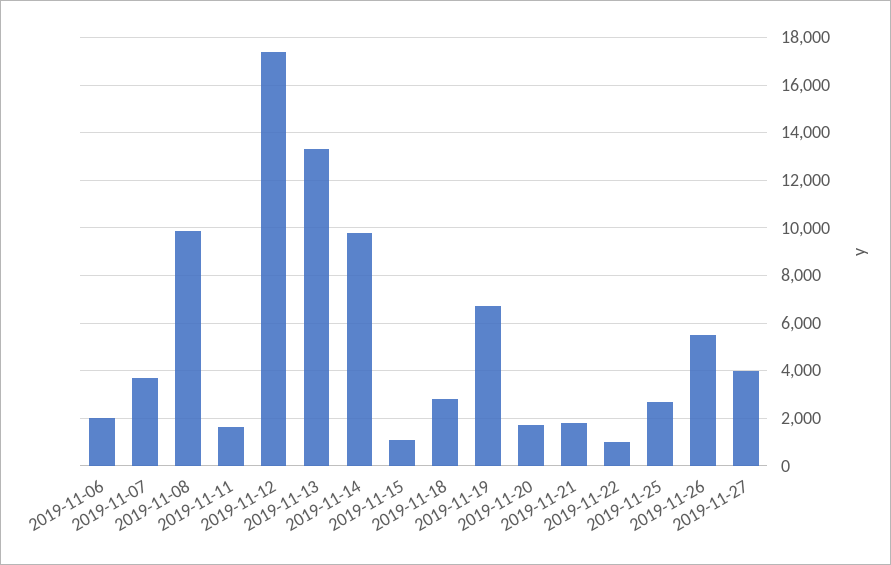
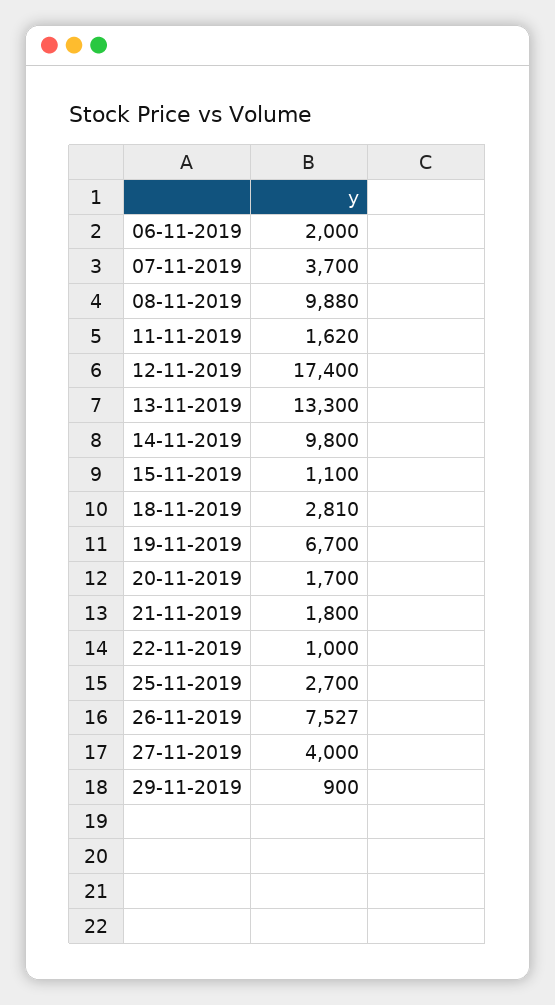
2019-11-26: 5500 -> 7527
29-11-2019: none -> 900

